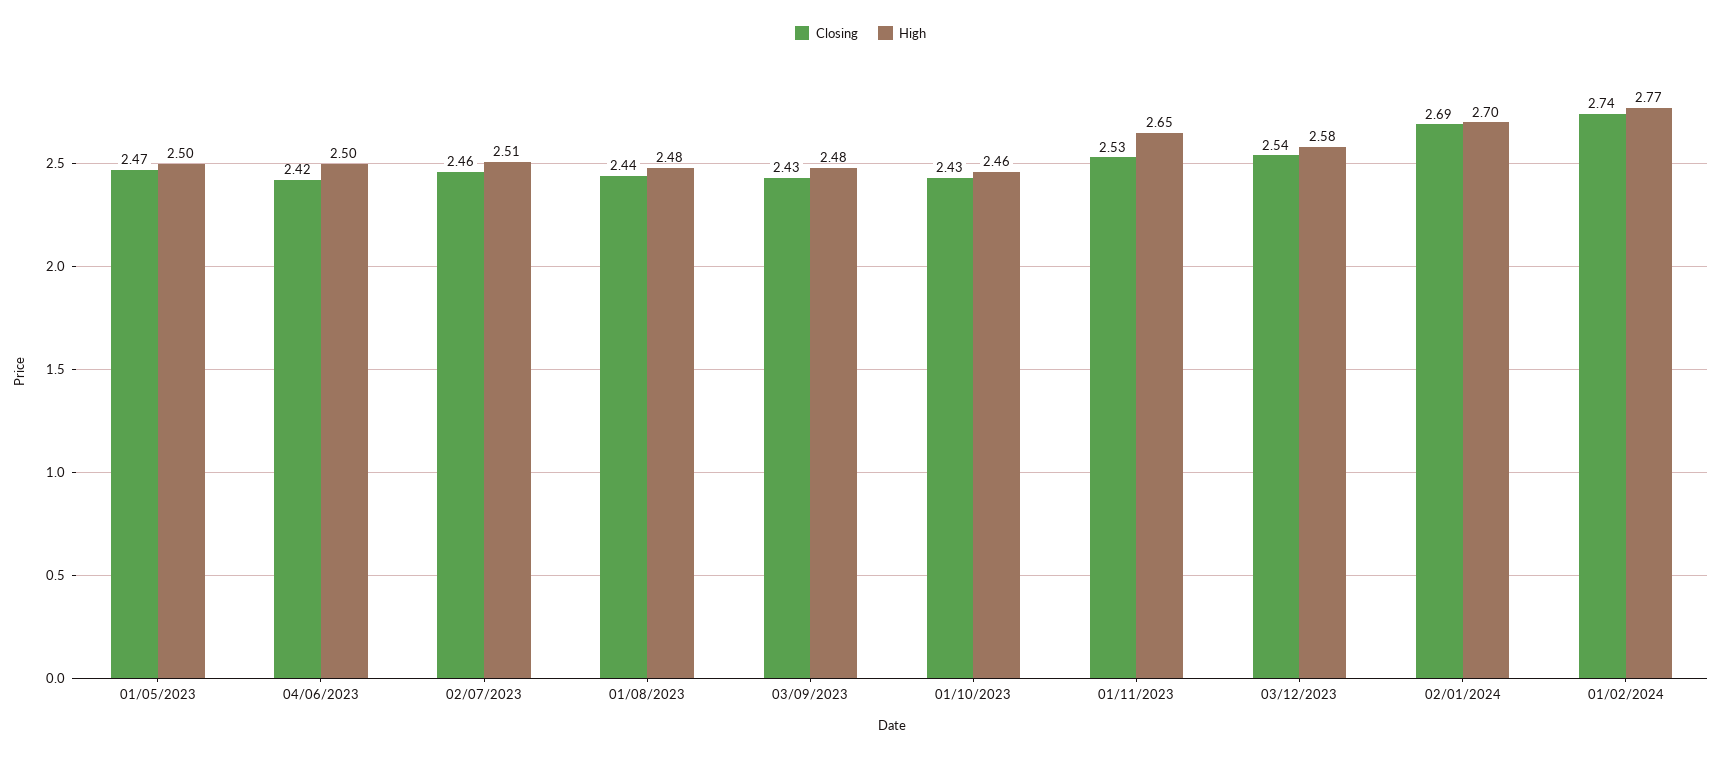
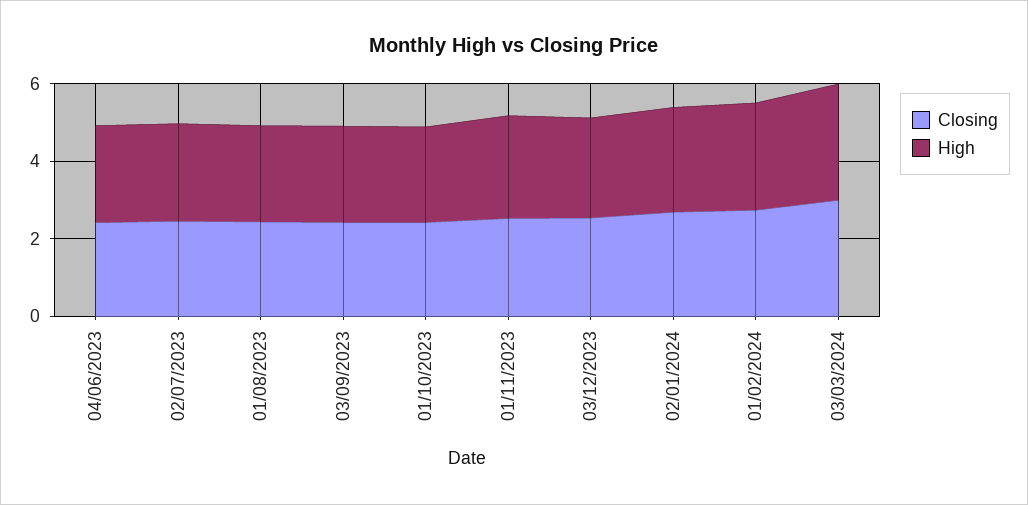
Closing, 01/05/2023: 2.47 -> none
High, 01/05/2023: 2.5 -> none
Closing, 03/03/2024: none -> 3
High, 03/03/2024: none -> 3

